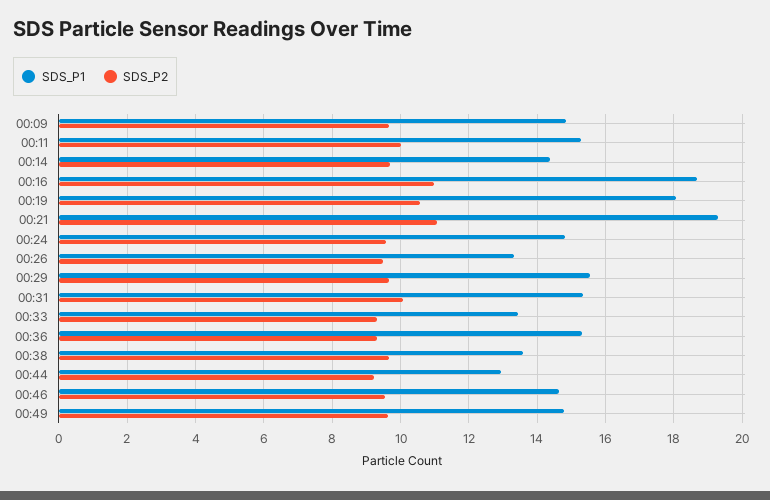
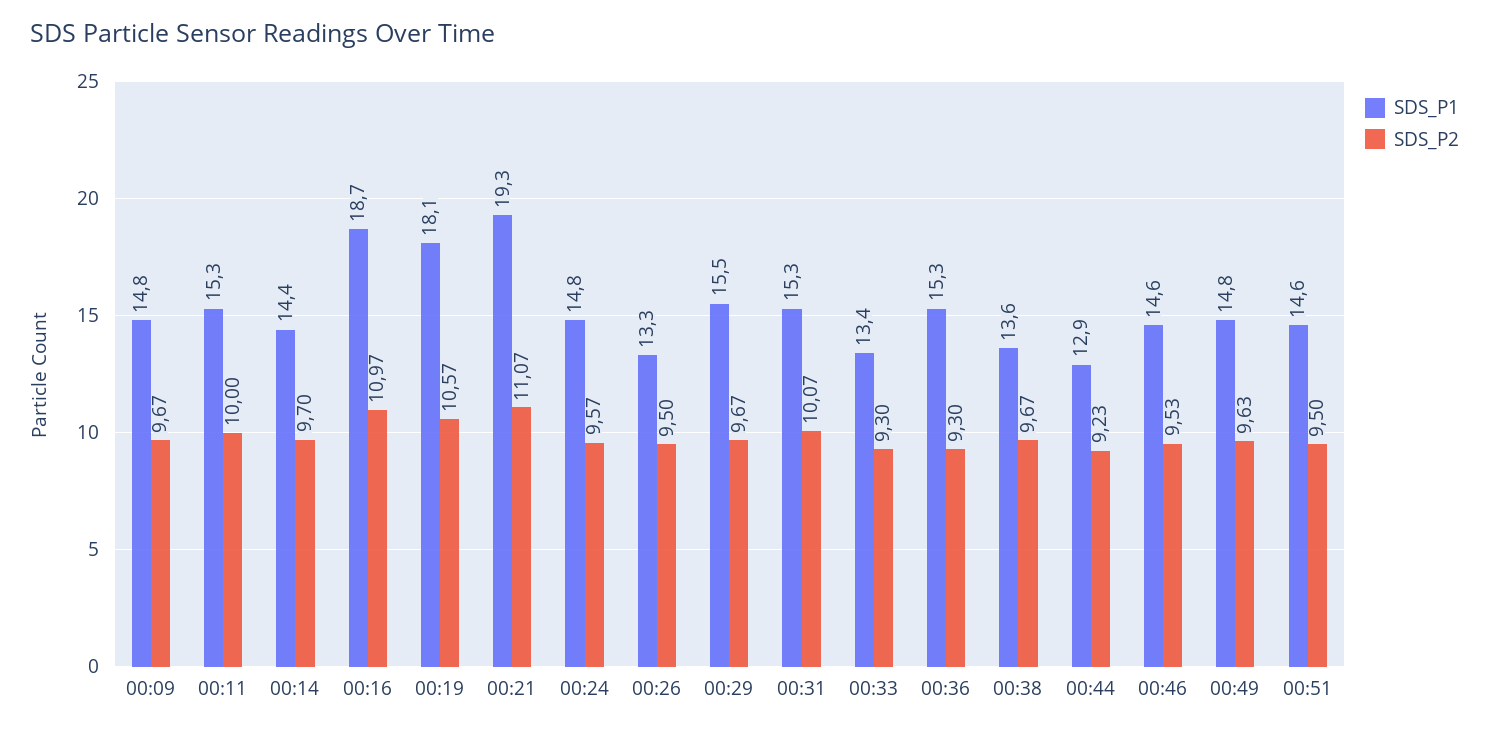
SDS_P1, 00:51: none -> 14.6
SDS_P2, 00:51: none -> 9.5

